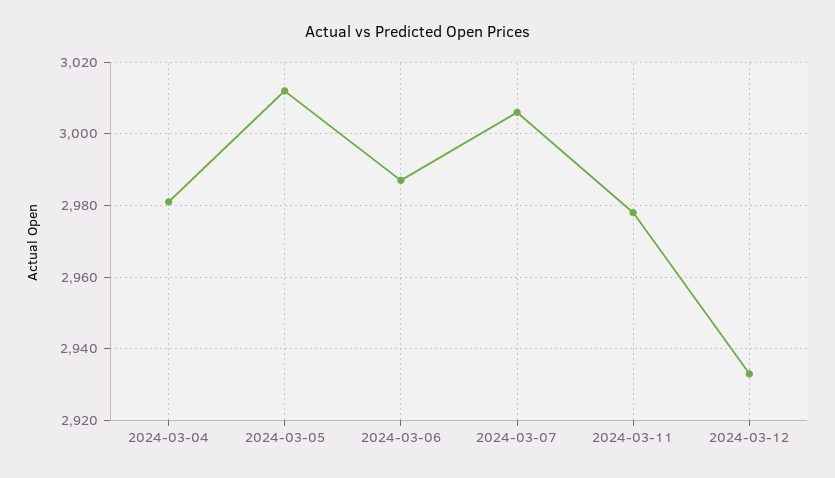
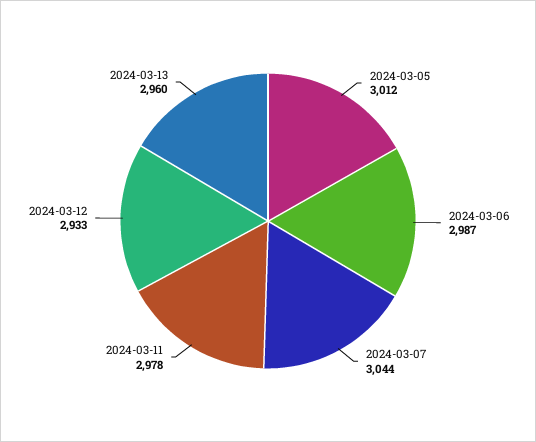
2024-03-04: 2980 -> none
2024-03-07: 3005 -> 3044
2024-03-13: none -> 2960

